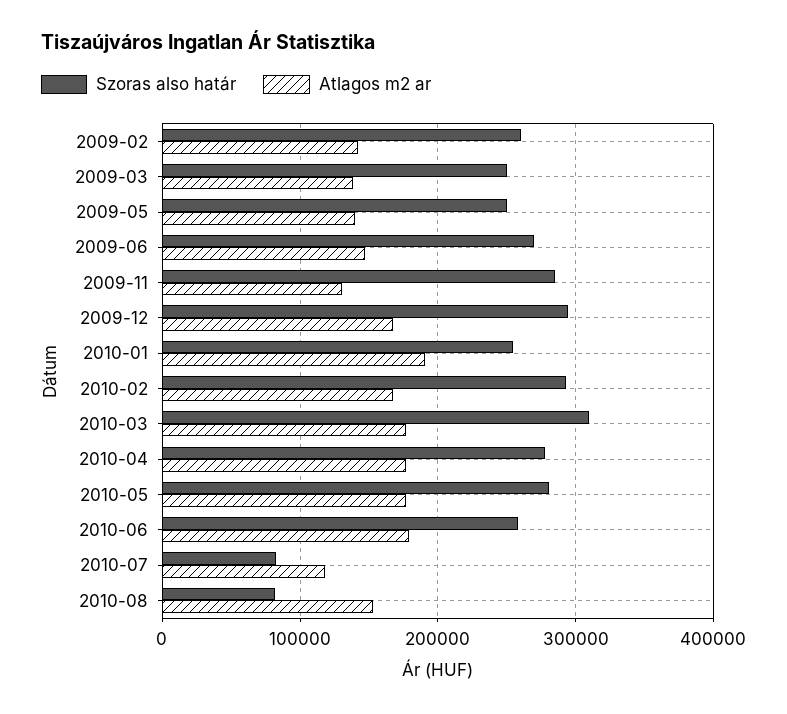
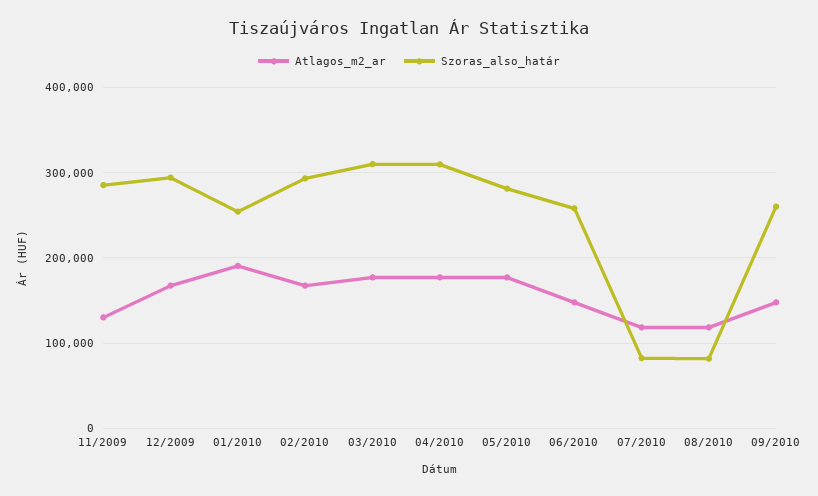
Szoras also határ, 2009-02: 260000 -> none
Atlagos m2 ar, 2009-02: 140000 -> none
Szoras also határ, 2009-03: 250000 -> none
Atlagos m2 ar, 2009-03: 140000 -> none
Szoras also határ, 2009-05: 250000 -> none
Atlagos m2 ar, 2009-05: 140000 -> none
Szoras also határ, 2009-06: 270000 -> none
Atlagos m2 ar, 2009-06: 150000 -> none
Szoras also határ, 2010-04: 280000 -> 310000
Atlagos m2 ar, 2010-06: 180000 -> 150000
Atlagos m2 ar, 2010-08: 150000 -> 120000
Atlagos m2 ar, 09/2010: none -> 150000
Szoras also határ, 09/2010: none -> 260000

